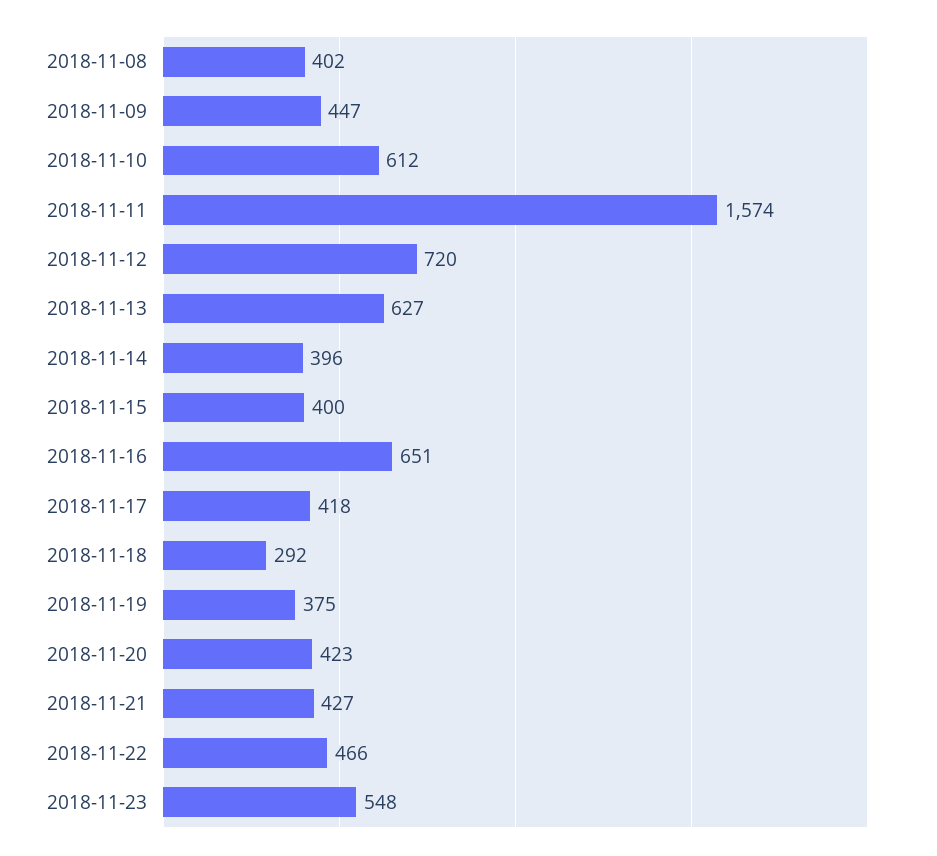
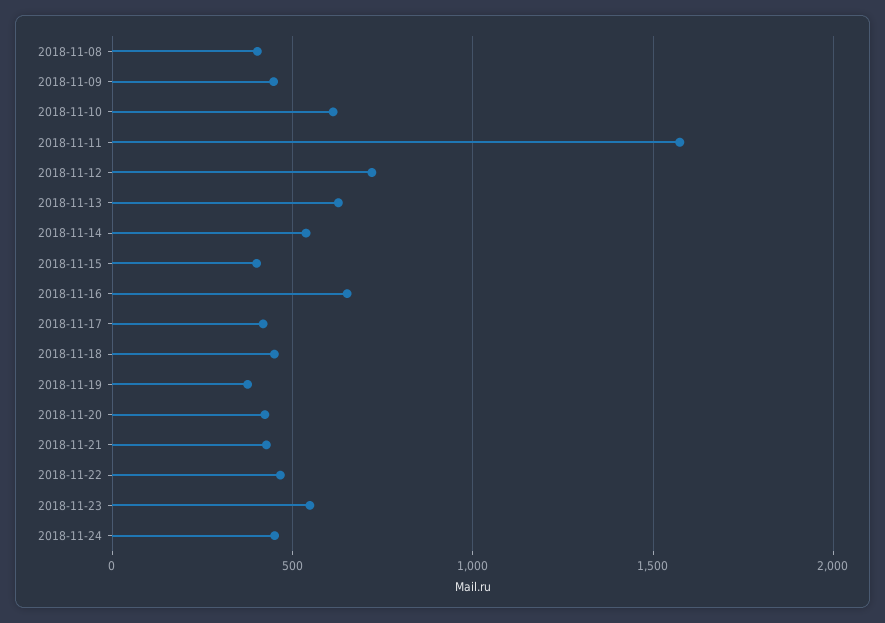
2018-11-14: 396 -> 550
2018-11-18: 292 -> 450
2018-11-24: none -> 450

